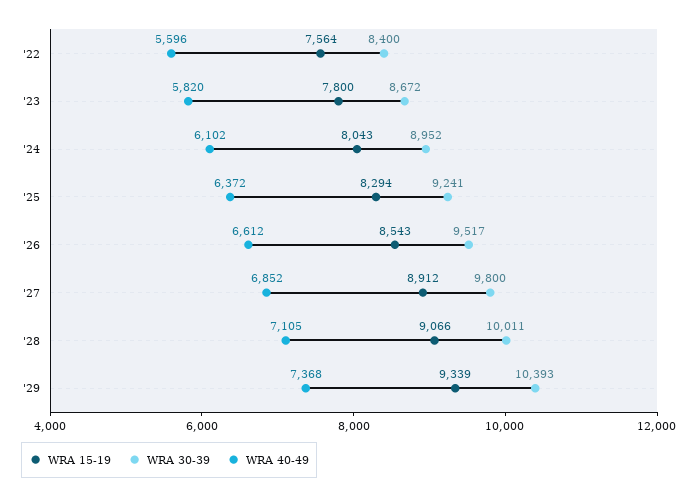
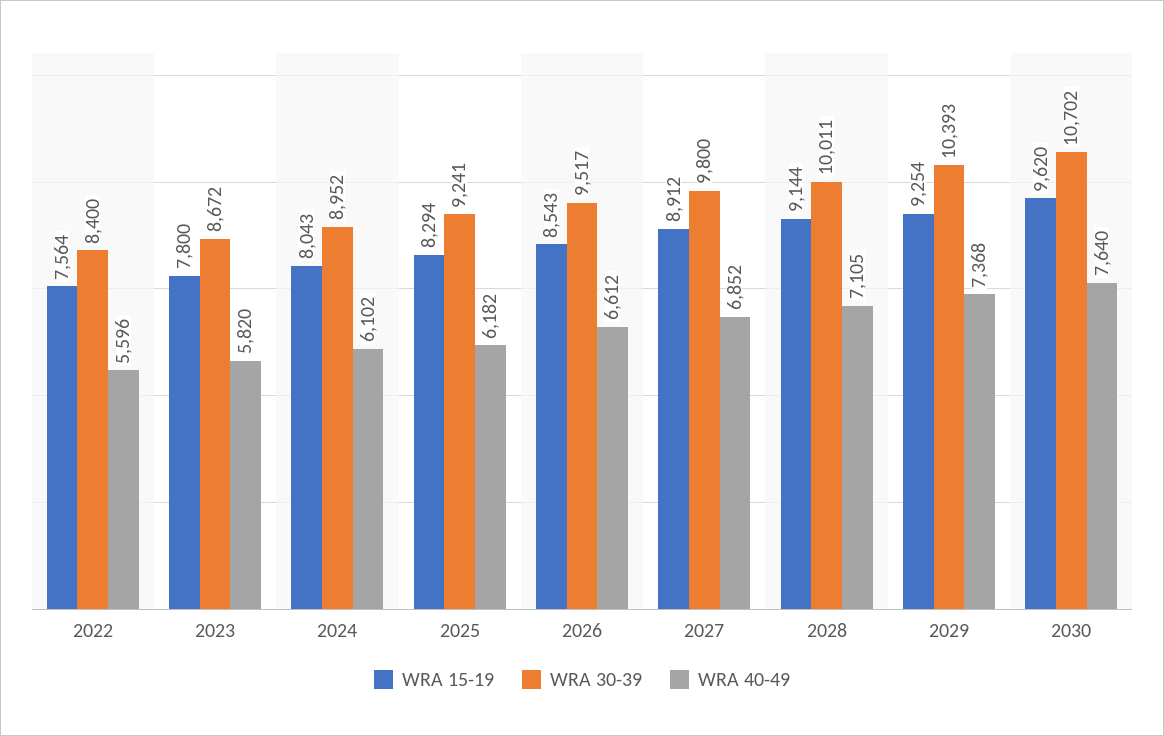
WRA 40-49, '25: 6372 -> 6182
WRA 15-19, '28: 9066 -> 9144
WRA 15-19, '29: 9339 -> 9254
WRA 15-19, 2030: none -> 9620
WRA 30-39, 2030: none -> 10702
WRA 40-49, 2030: none -> 7640

